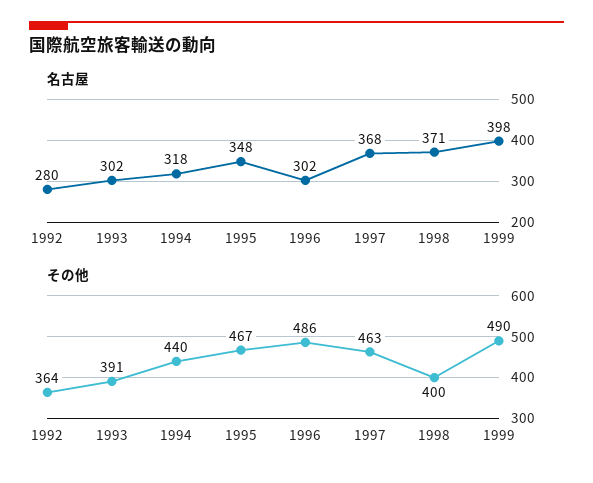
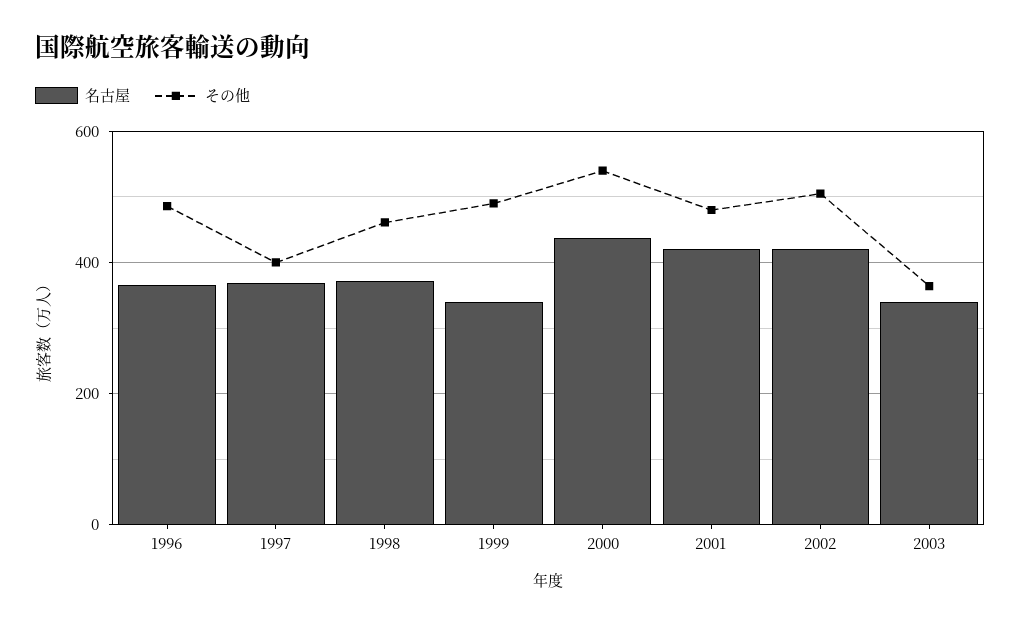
名古屋, 1992: 280 -> none
名古屋, 1993: 302 -> none
名古屋, 1994: 318 -> none
名古屋, 1995: 348 -> none
名古屋, 1996: 302 -> 360
名古屋, 1999: 398 -> 340
その他, 1992: 364 -> none
その他, 1993: 391 -> none
その他, 1994: 440 -> none
その他, 1995: 467 -> none
その他, 1997: 463 -> 400
その他, 1998: 400 -> 460
名古屋, 2000: none -> 440
その他, 2000: none -> 540
名古屋, 2001: none -> 420
その他, 2001: none -> 480
名古屋, 2002: none -> 420
その他, 2002: none -> 500
名古屋, 2003: none -> 340
その他, 2003: none -> 360

